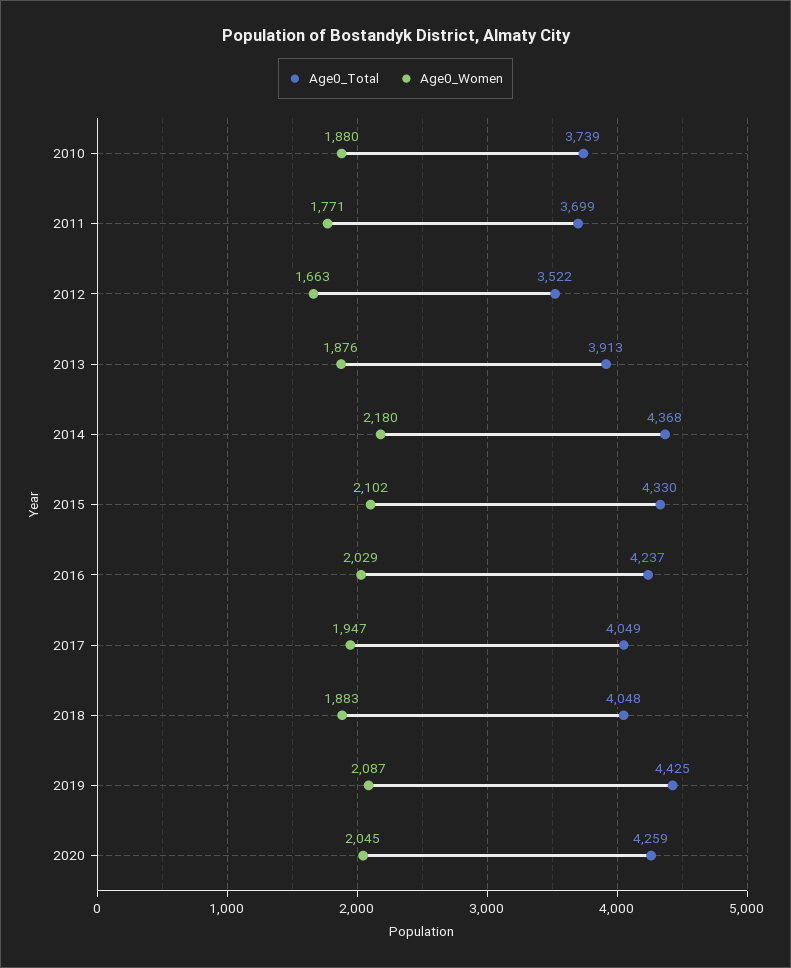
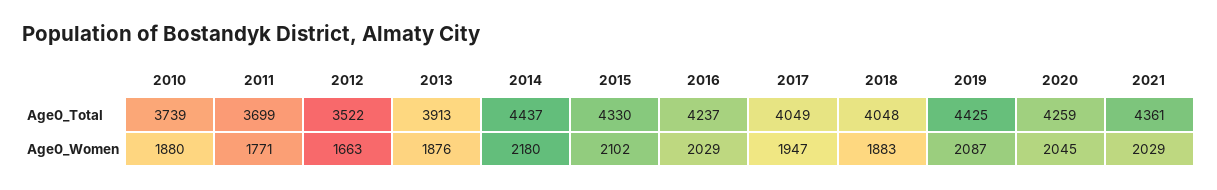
Age0_Total, 2014: 4368 -> 4437
Age0_Total, 2021: none -> 4361
Age0_Women, 2021: none -> 2029

